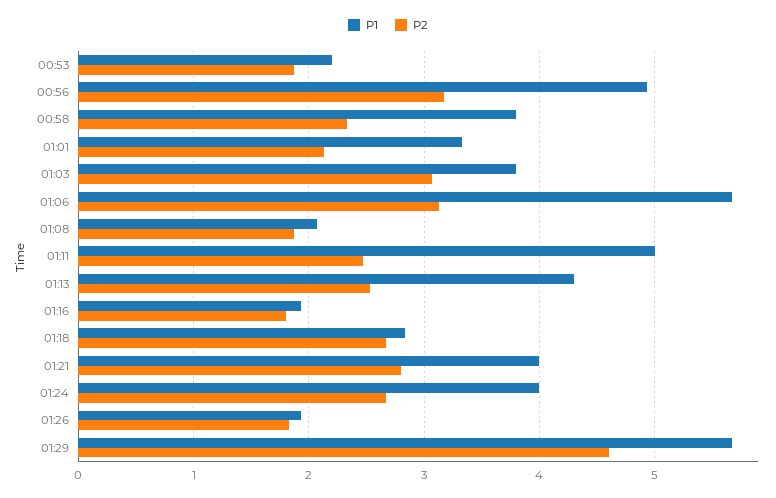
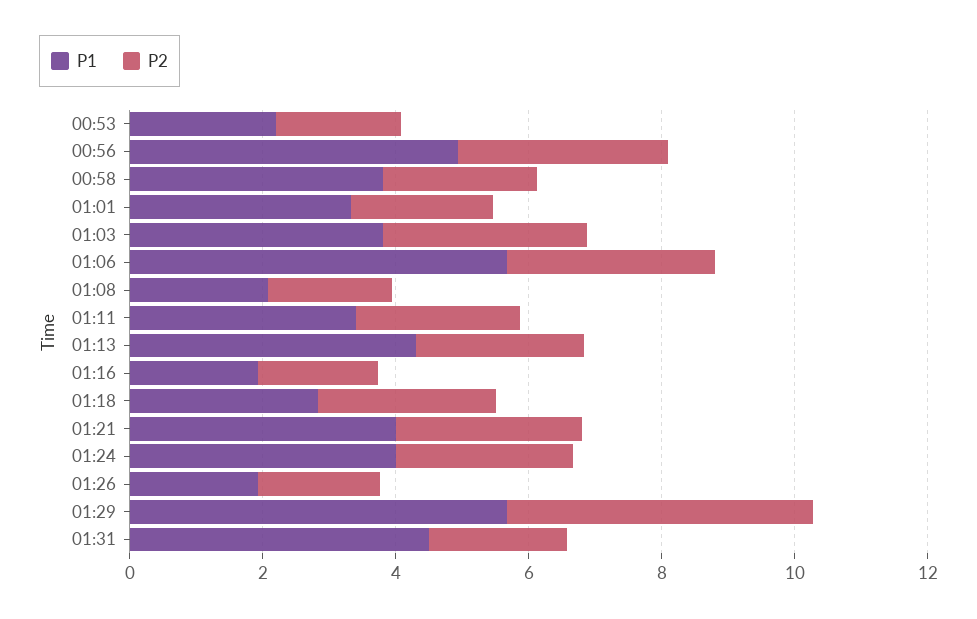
P1, 01:11: 5 -> 3.5
P1, 01:31: none -> 4.5
P2, 01:31: none -> 2

